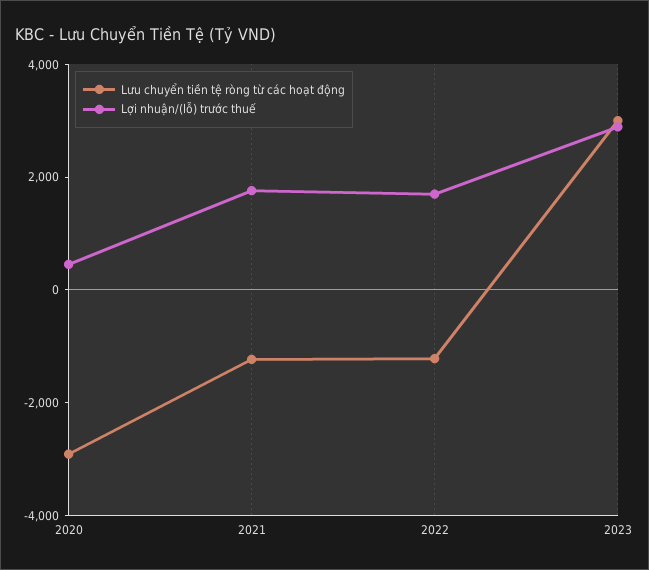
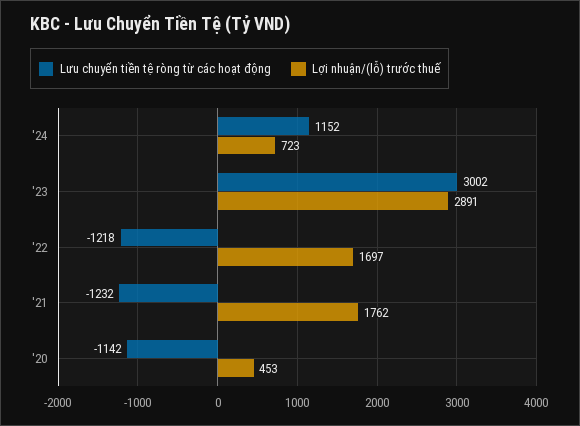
Lưu chuyển tiền tệ ròng từ các hoạt động, 2020: -3000 -> -1142
Lưu chuyển tiền tệ ròng từ các hoạt động, '24: none -> 1152
Lợi nhuận/(lỗ) trước thuế, '24: none -> 723

